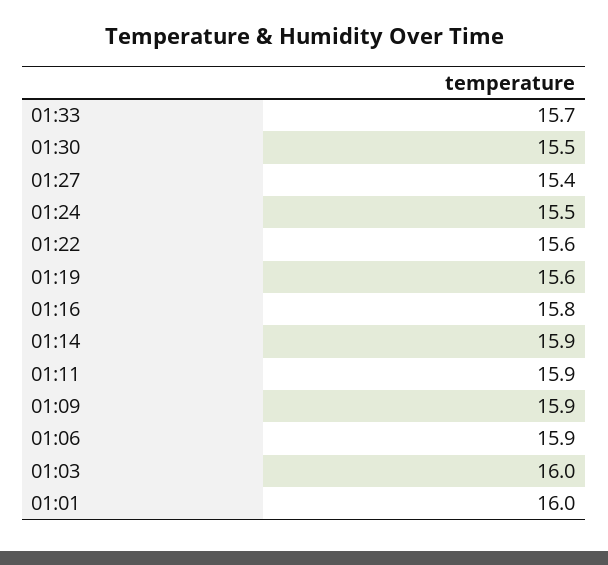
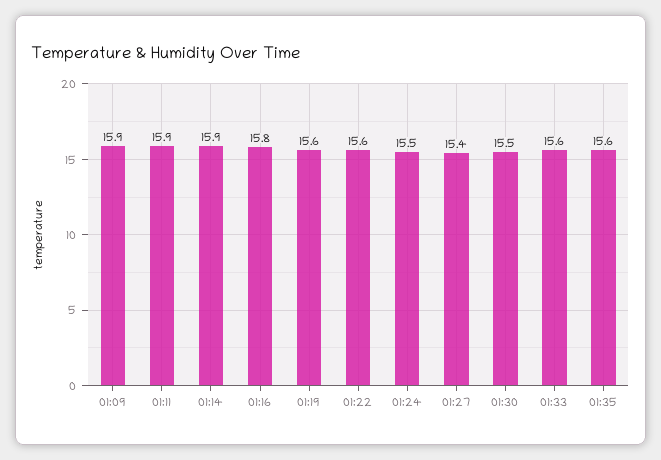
01:33: 15.7 -> 15.6
01:06: 15.9 -> none
01:03: 16 -> none
01:01: 16 -> none
01:35: none -> 15.6

